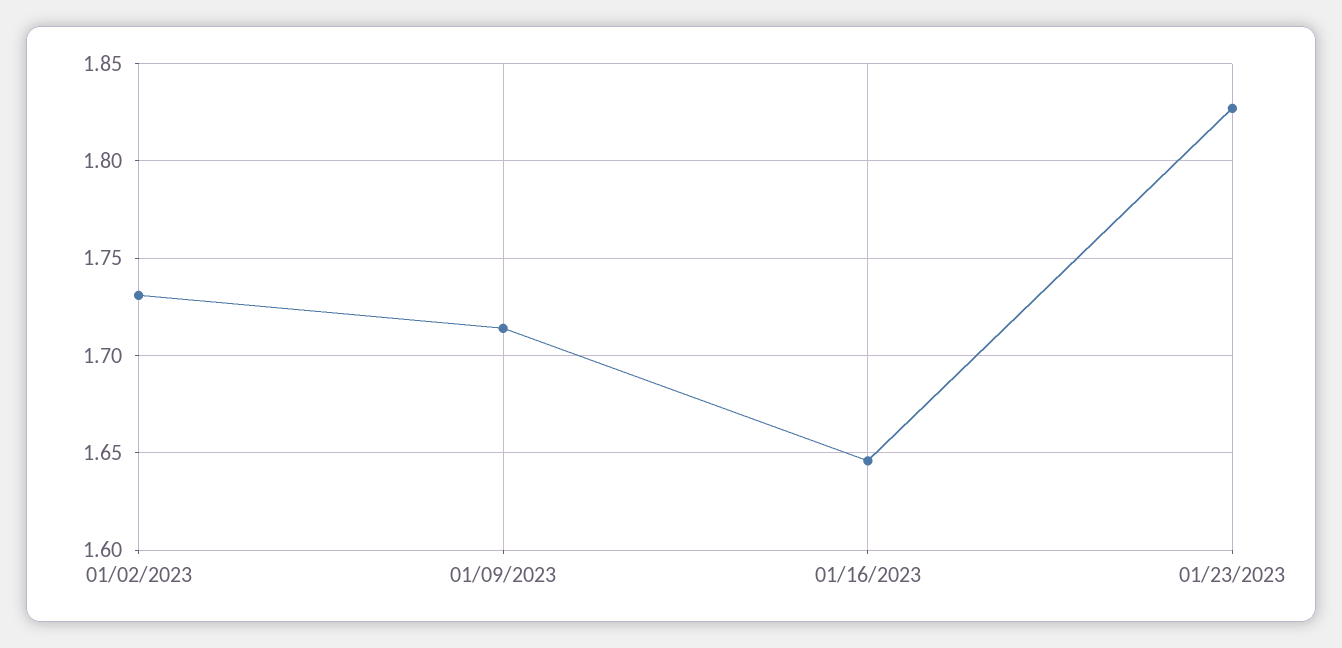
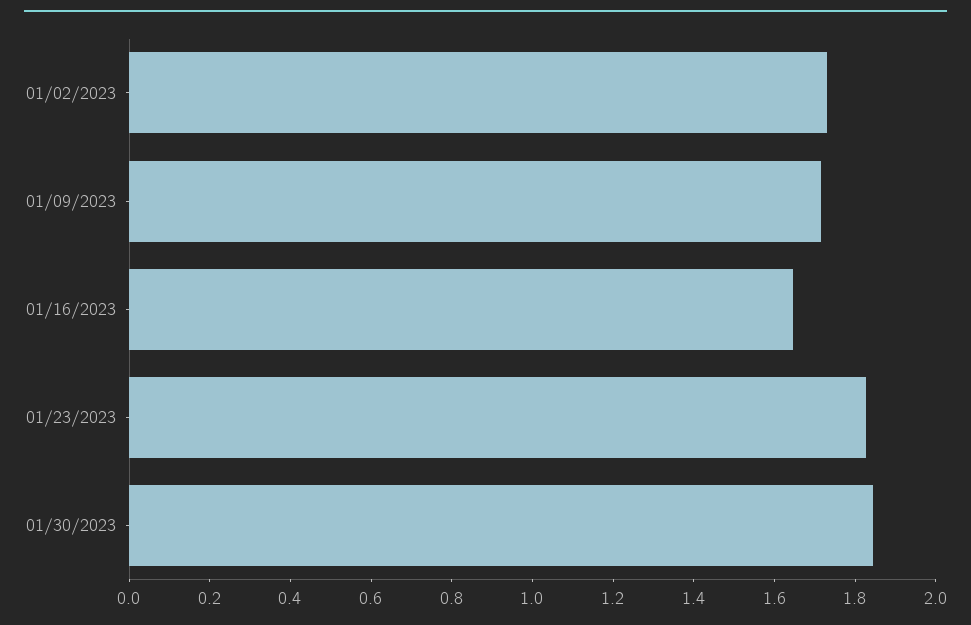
01/30/2023: none -> 1.85

